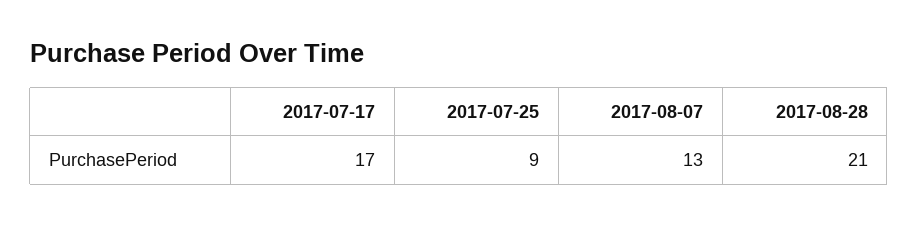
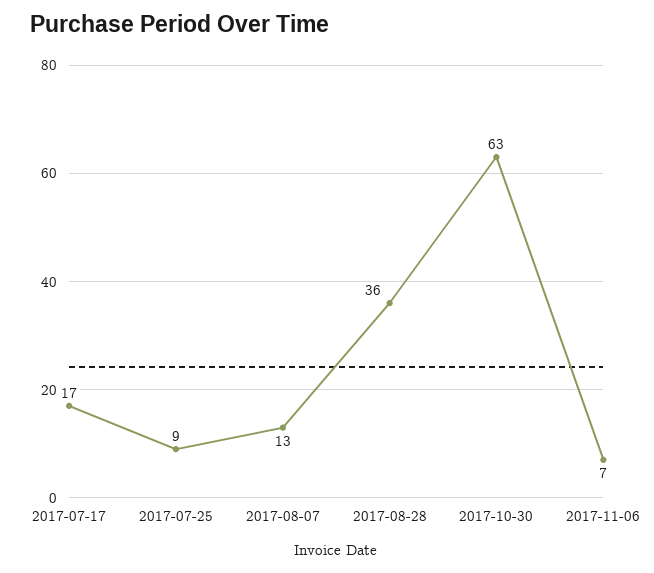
2017-08-28: 21 -> 36
2017-10-30: none -> 63
2017-11-06: none -> 7

